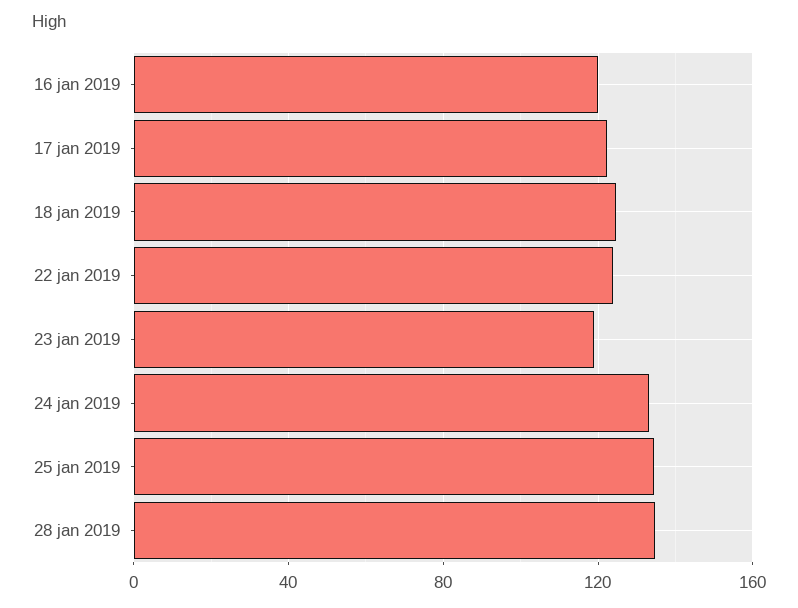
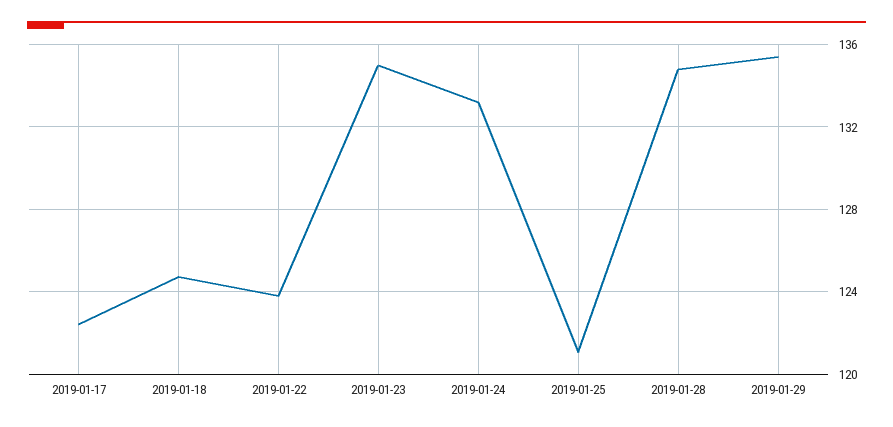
16 jan 2019: 120 -> none
23 jan 2019: 120 -> 135
25 jan 2019: 135 -> 121
2019-01-29: none -> 135.5

